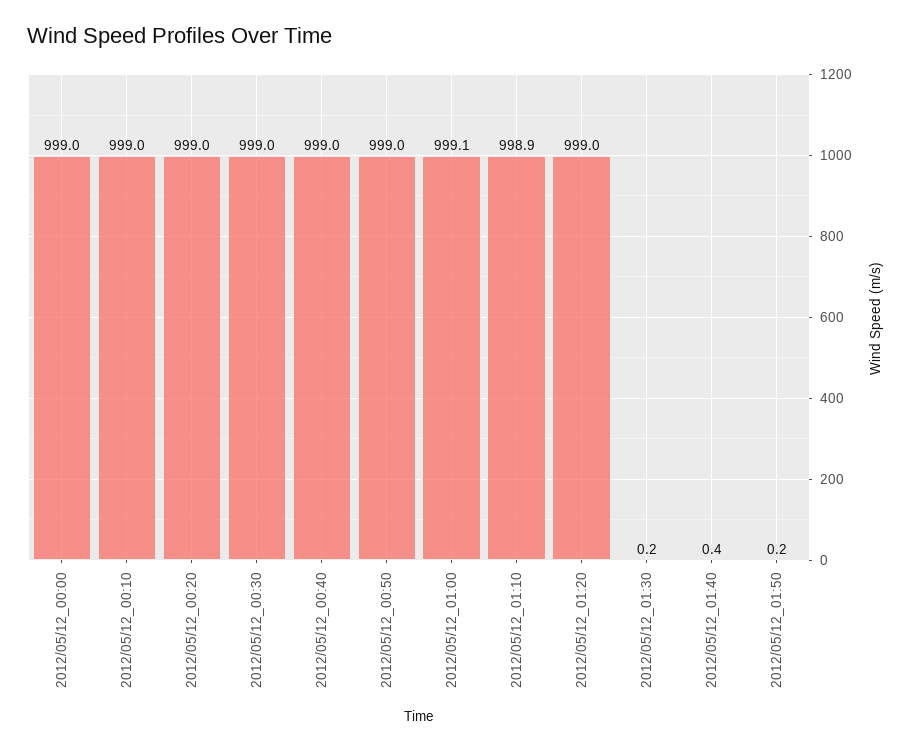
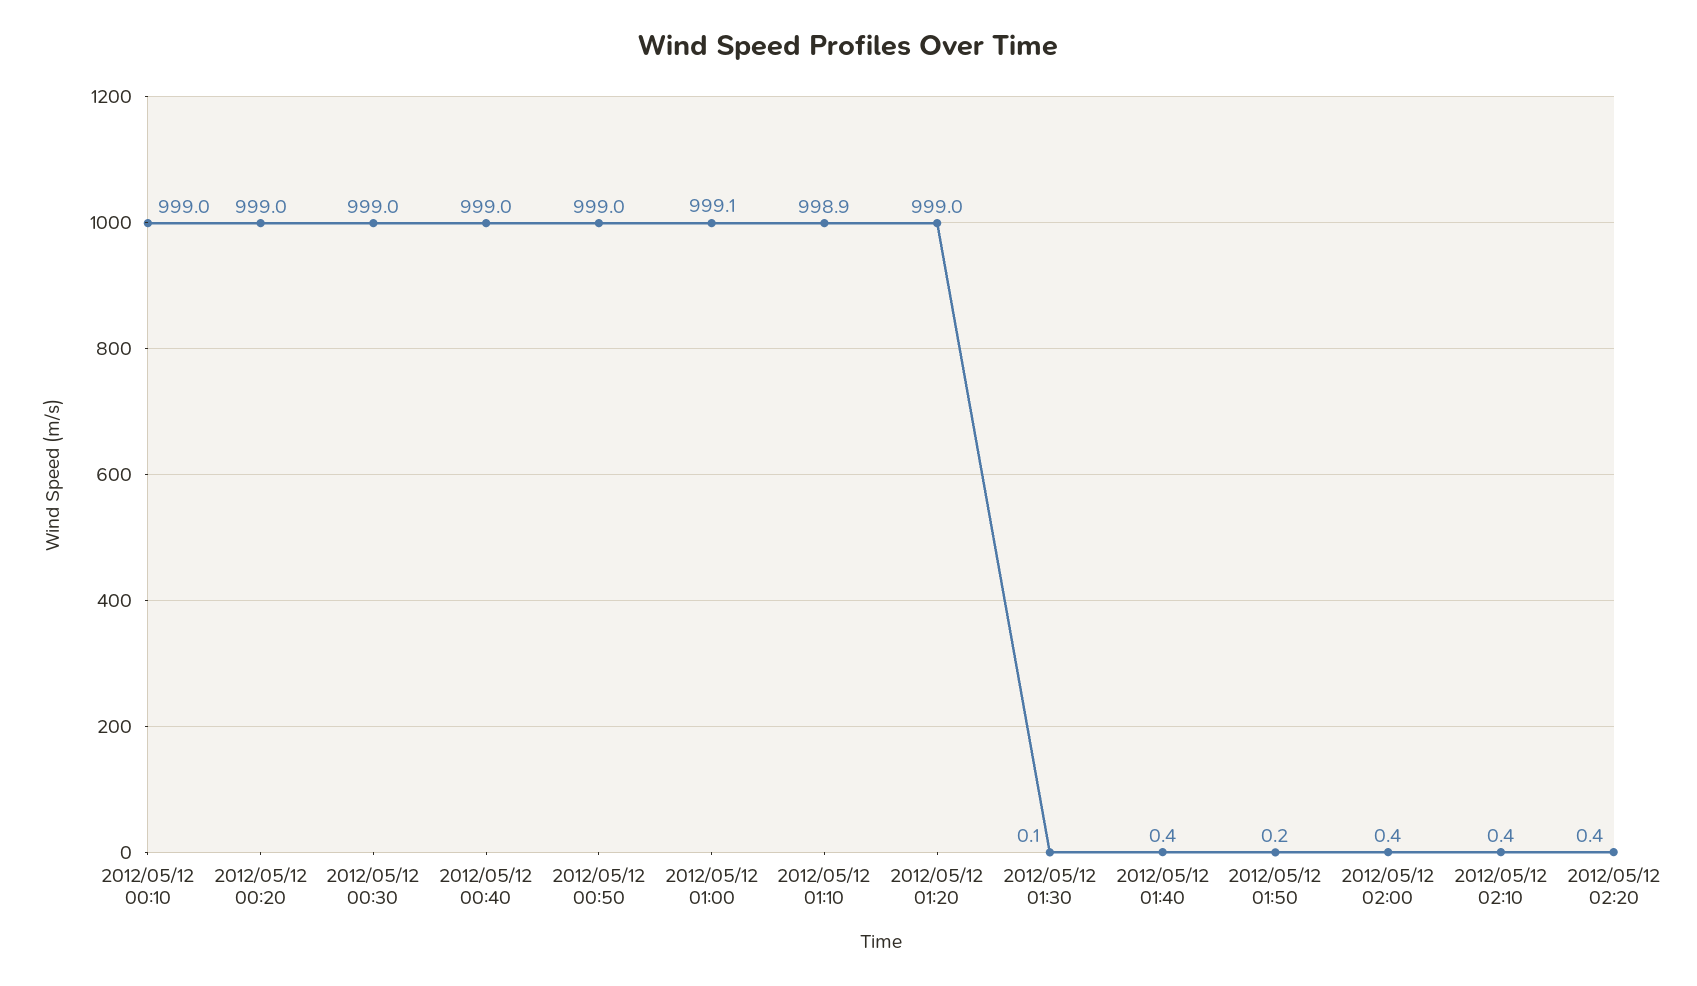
2012/05/12_00:00: 999 -> none
2012/05/12_01:30: 0.2 -> 0.1
2012/05/12 02:00: none -> 0.4
2012/05/12 02:10: none -> 0.4
2012/05/12 02:20: none -> 0.4

